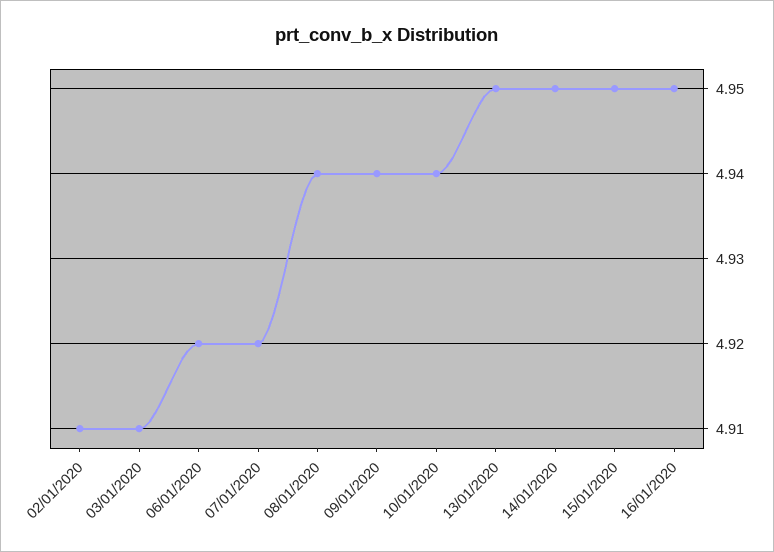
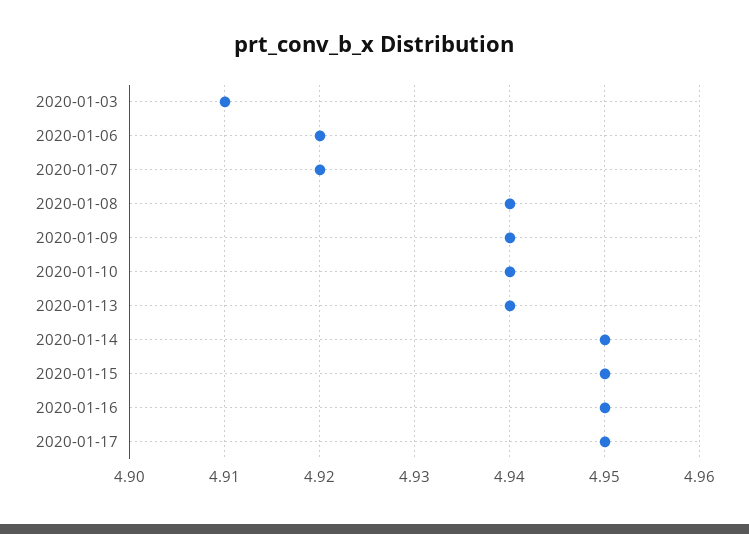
02/01/2020: 4.91 -> none
13/01/2020: 4.95 -> 4.94
2020-01-17: none -> 4.95

